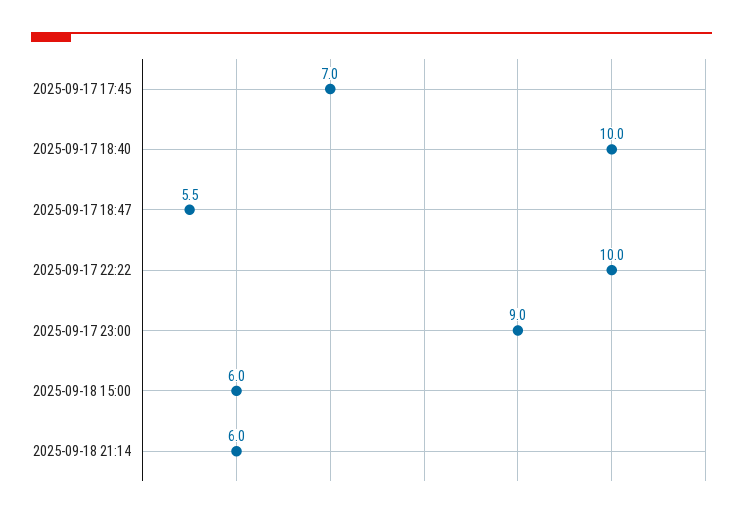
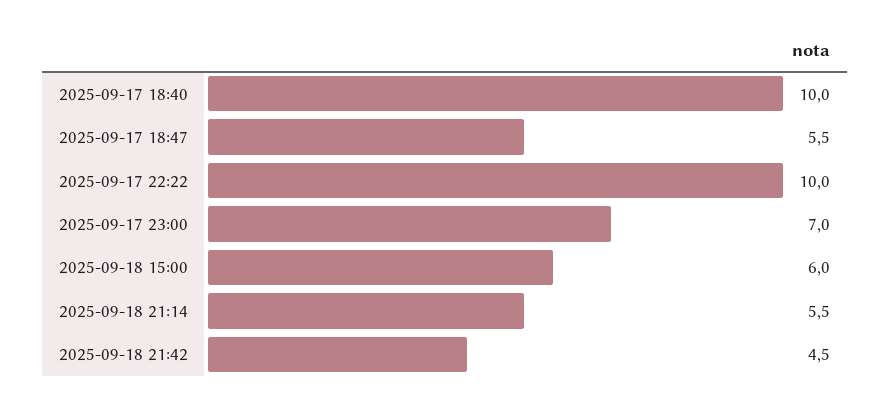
2025-09-17 17:45: 7 -> none
2025-09-17 23:00: 9 -> 7
2025-09-18 21:14: 6 -> 5.5
2025-09-18 21:42: none -> 4.5

